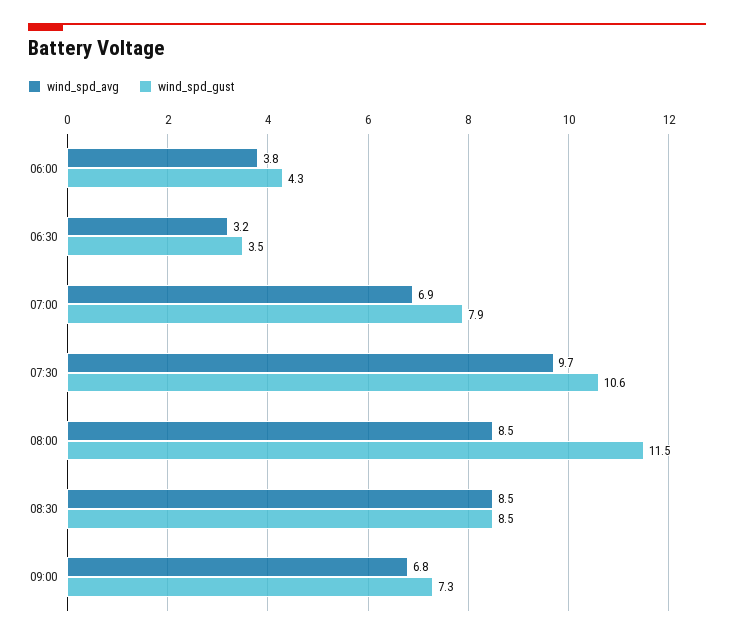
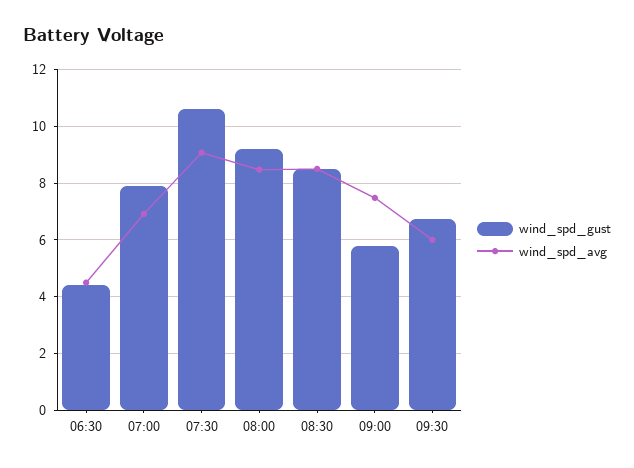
wind_spd_avg, 06:00: 3.8 -> none
wind_spd_gust, 06:00: 4.3 -> none
wind_spd_avg, 06:30: 3.2 -> 4.5
wind_spd_gust, 06:30: 3.5 -> 4.5
wind_spd_avg, 07:30: 9.7 -> 9
wind_spd_gust, 08:00: 11.5 -> 9.25
wind_spd_avg, 09:00: 6.8 -> 7.5
wind_spd_gust, 09:00: 7.3 -> 5.75
wind_spd_gust, 09:30: none -> 6.75
wind_spd_avg, 09:30: none -> 6

